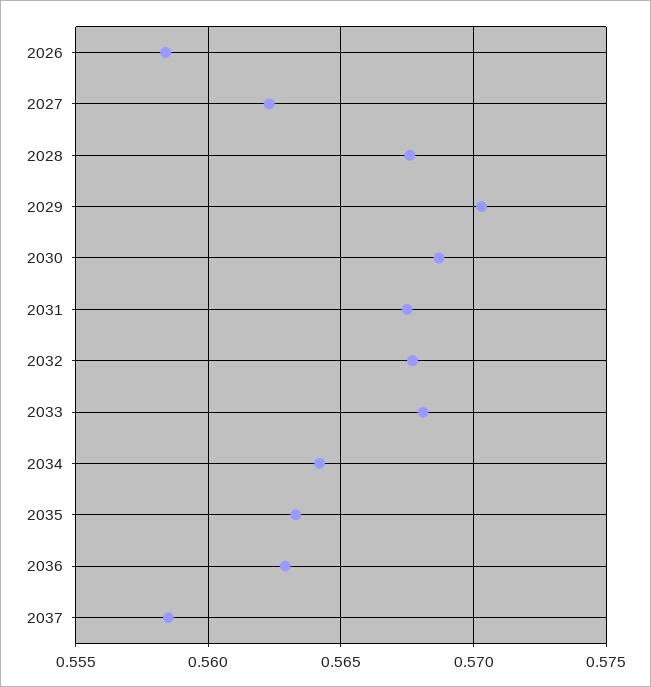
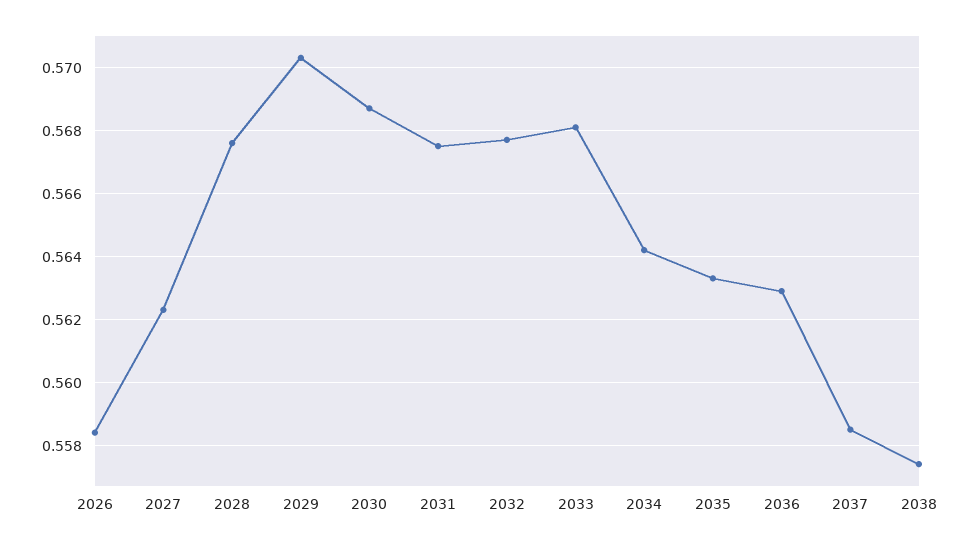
2038: none -> 0.5575

